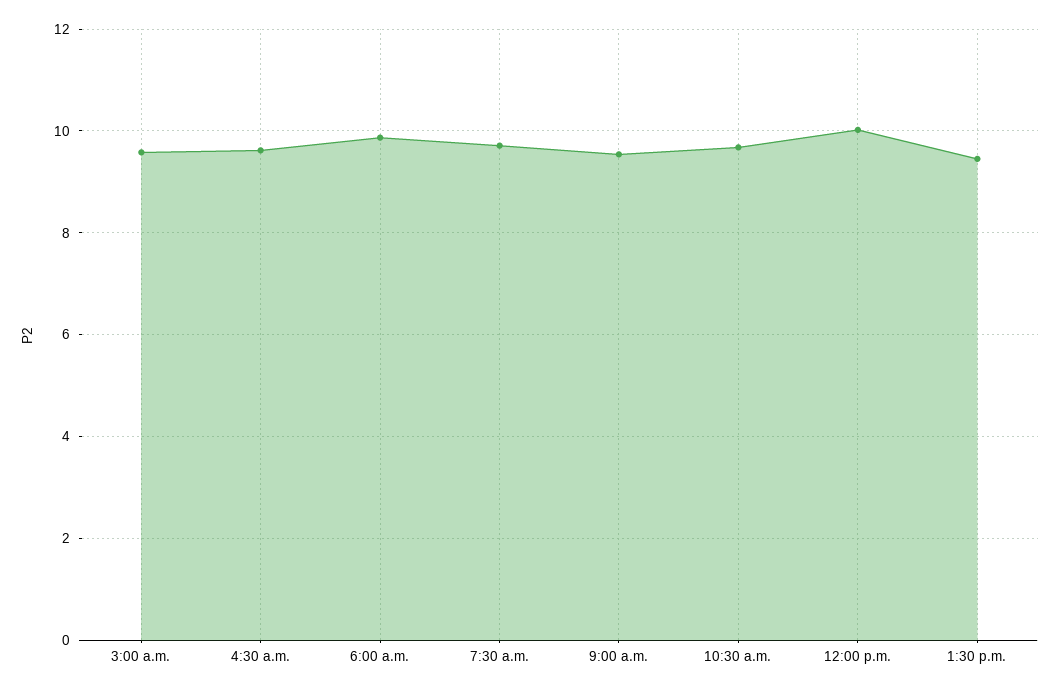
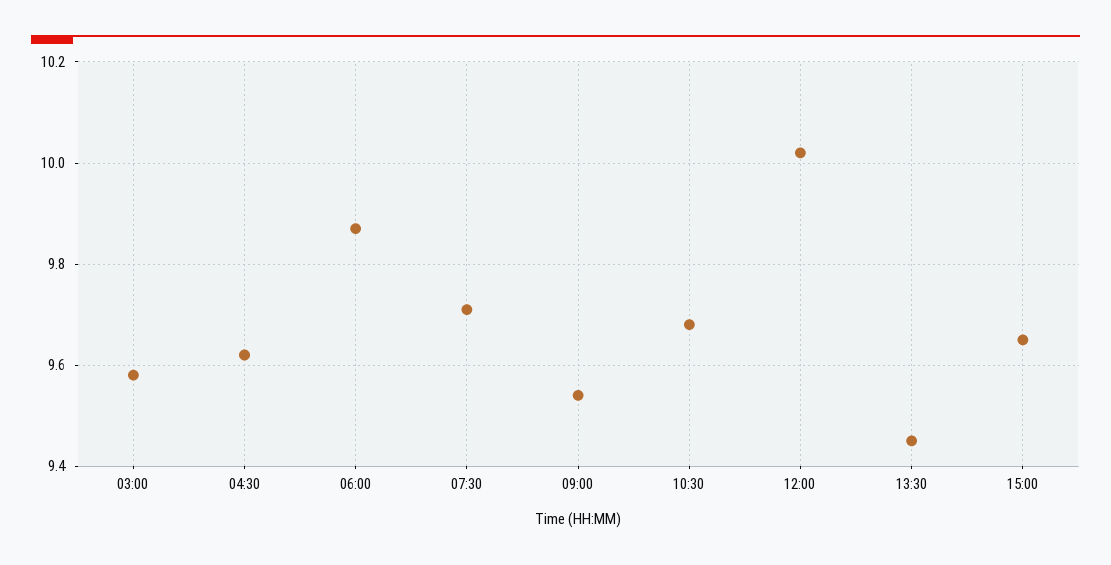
15:00: none -> 9.65

